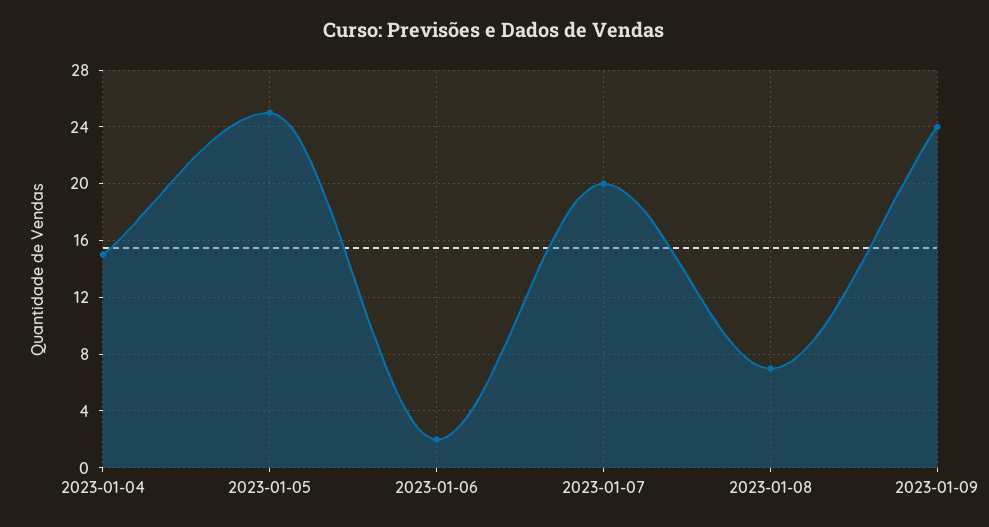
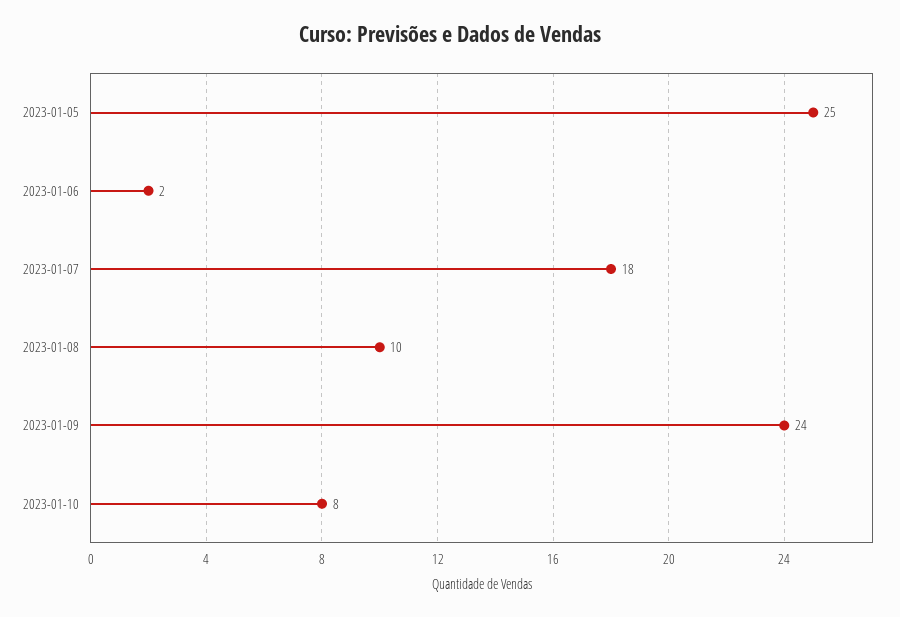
2023-01-04: 15 -> none
2023-01-07: 20 -> 18
2023-01-08: 7 -> 10
2023-01-10: none -> 8

